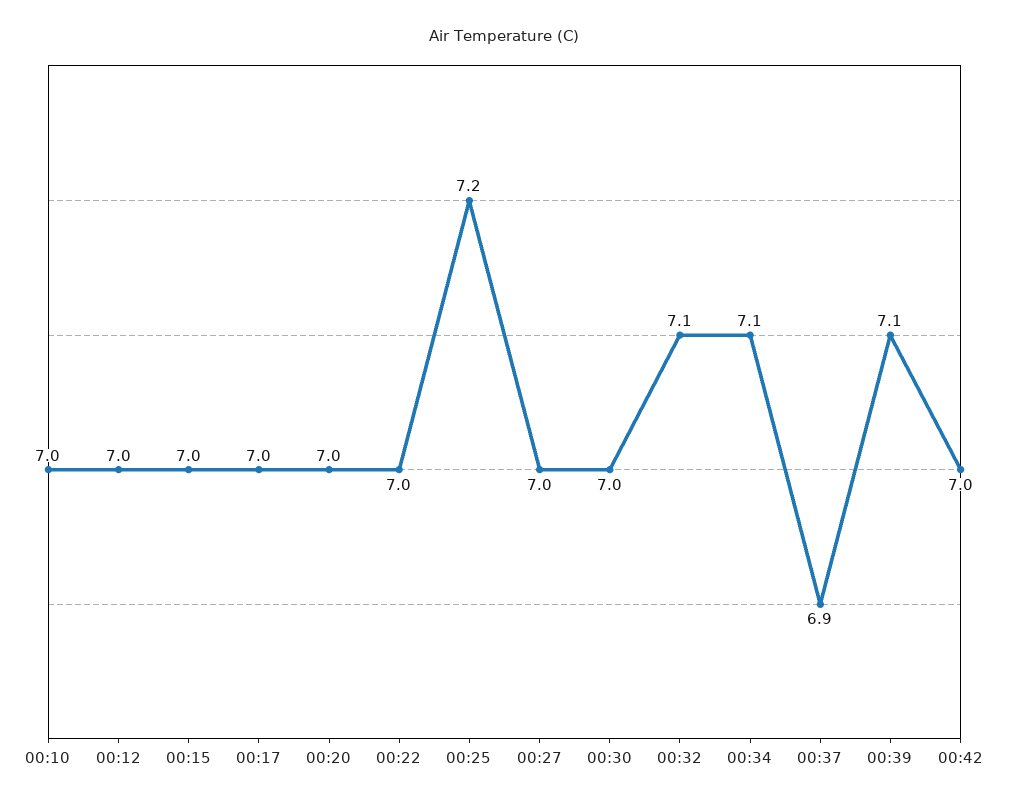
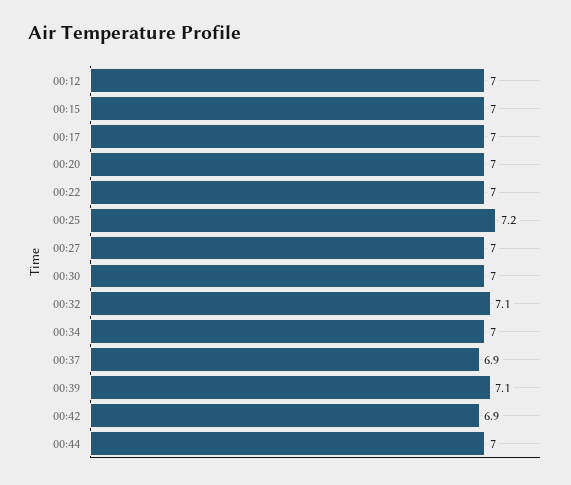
00:10: 7 -> none
00:34: 7.1 -> 7
00:42: 7 -> 6.9
00:44: none -> 7

